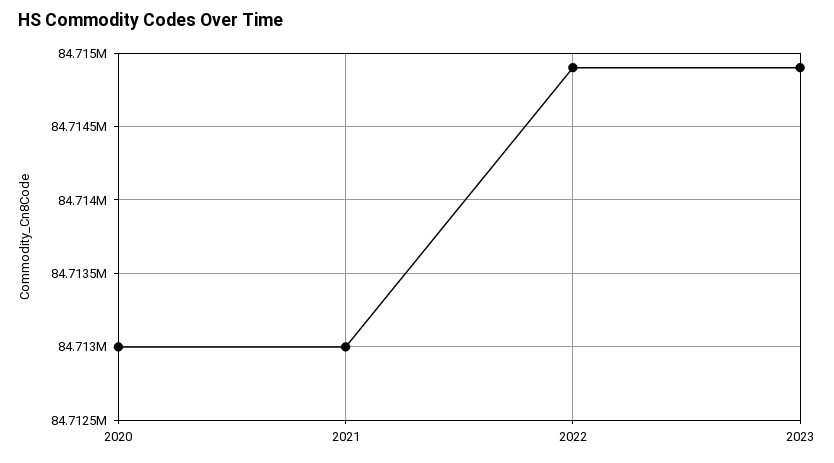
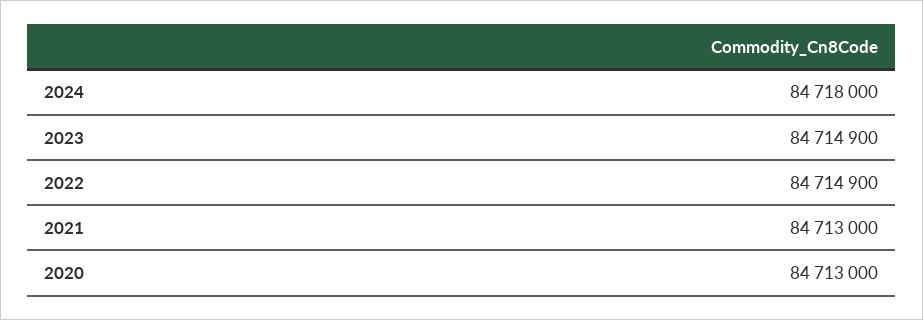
2024: none -> 84718000

